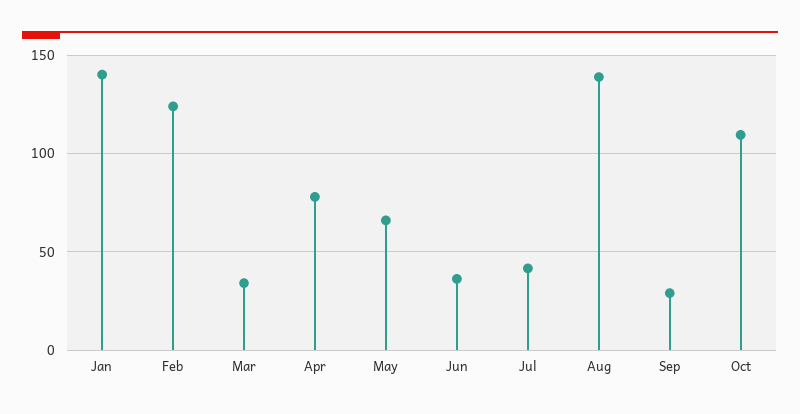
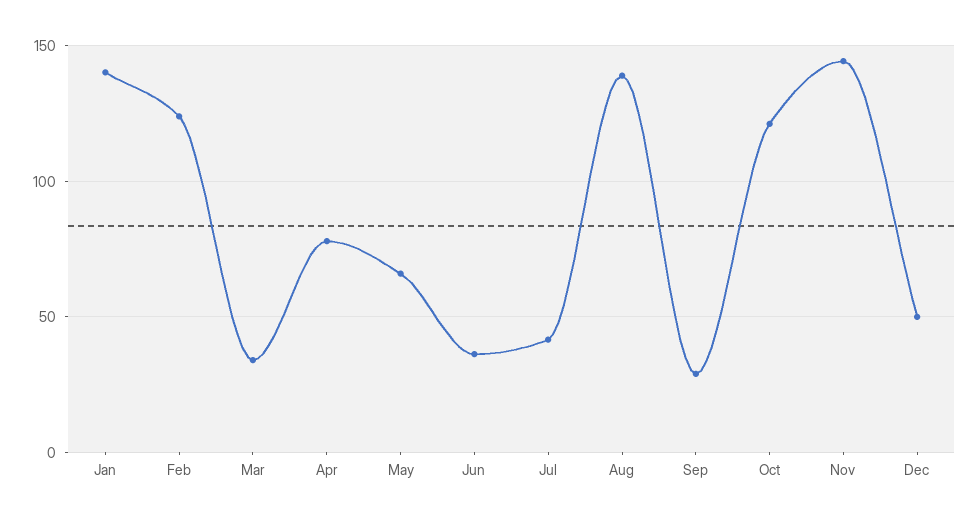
Oct: 110 -> 120
Nov: none -> 145
Dec: none -> 50

